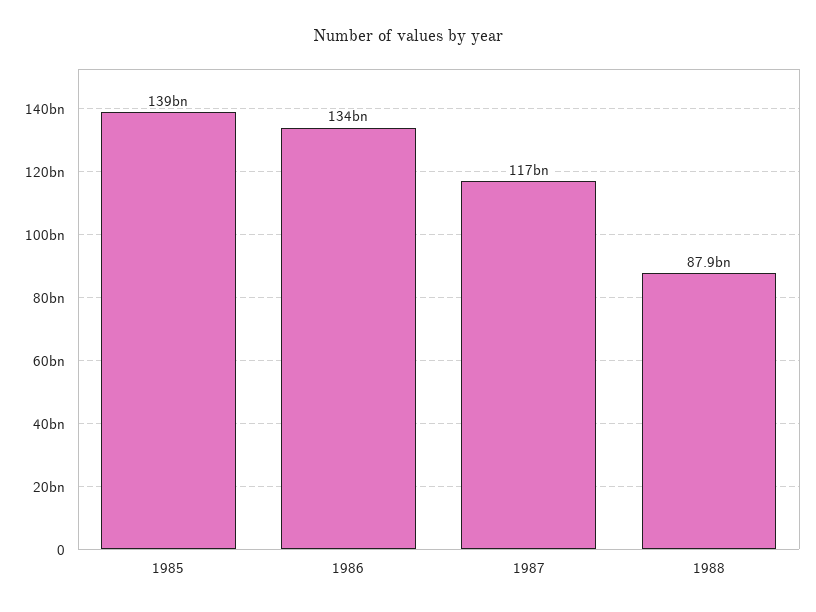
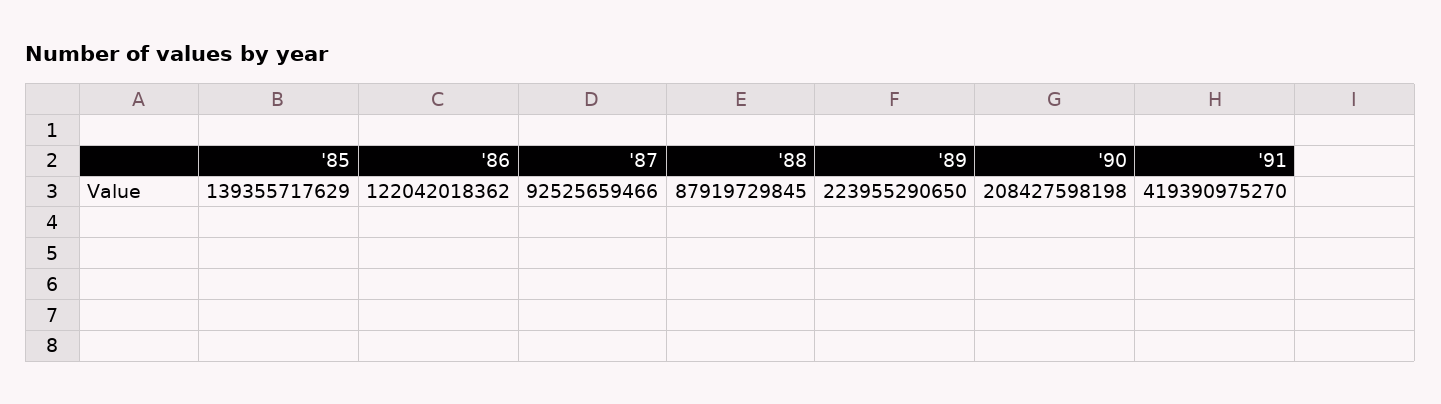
1986: 134000000000 -> 122042018362
1987: 117000000000 -> 92525659466
'89: none -> 223955290650
'90: none -> 208427598198
'91: none -> 419390975270

